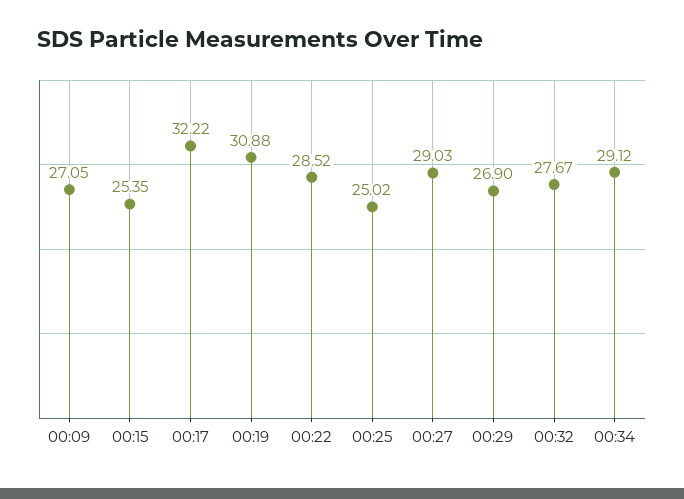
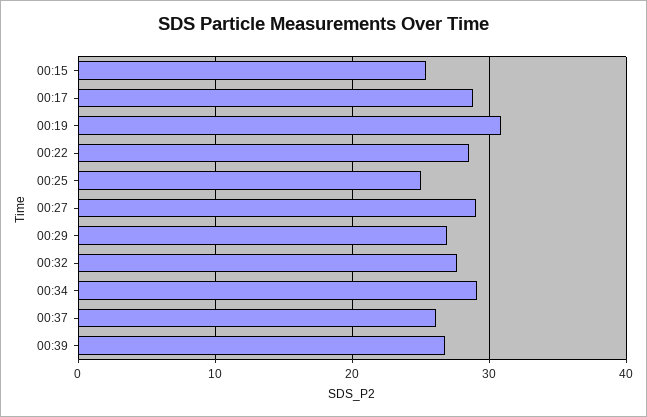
00:09: 27.05 -> none
00:17: 32.22 -> 29
00:37: none -> 26
00:39: none -> 27

